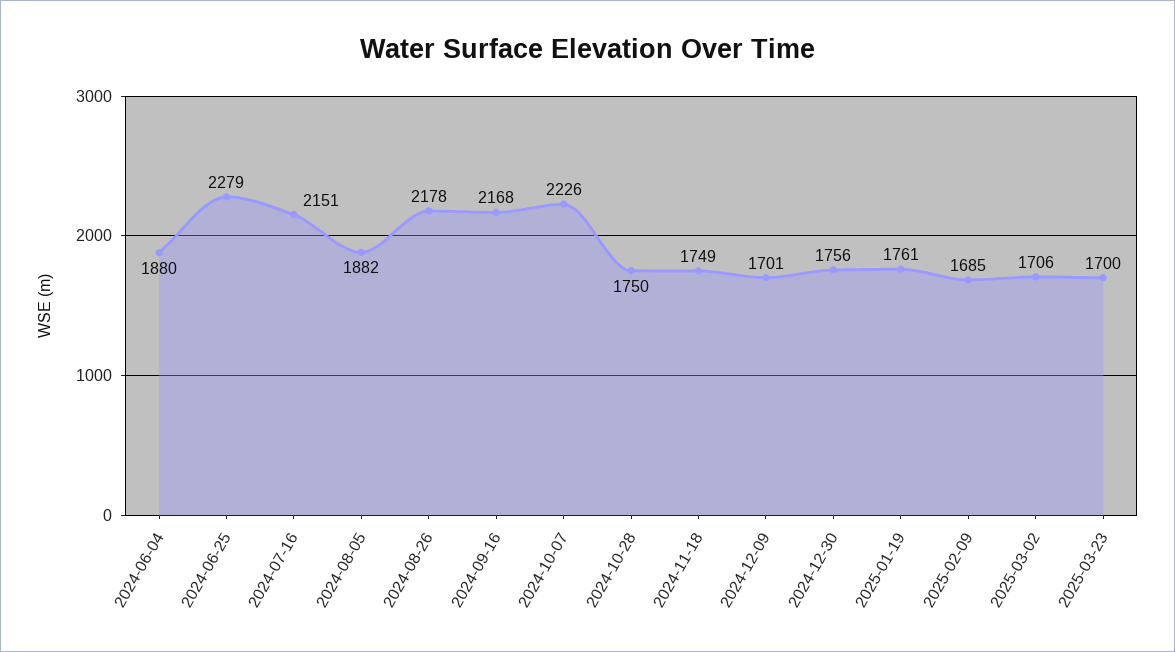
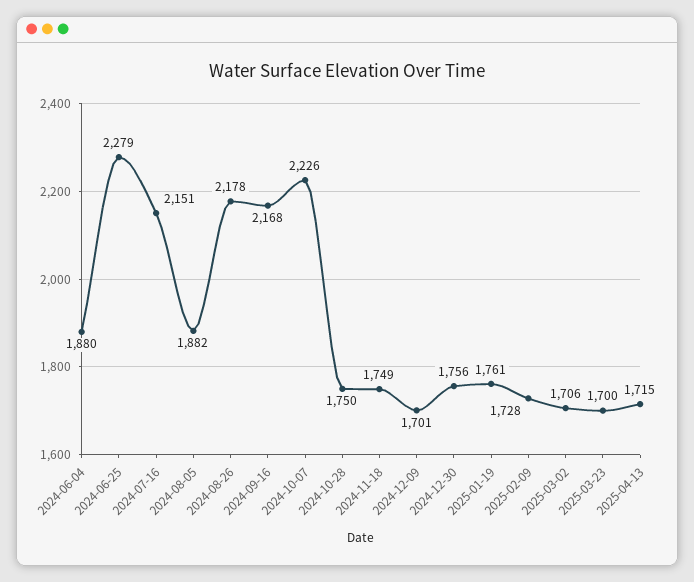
2025-02-09: 1685 -> 1728
2025-04-13: none -> 1715

